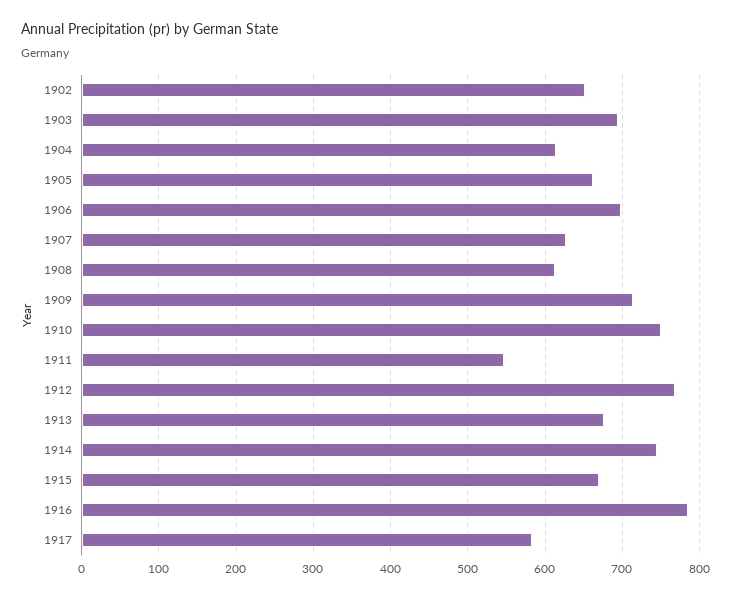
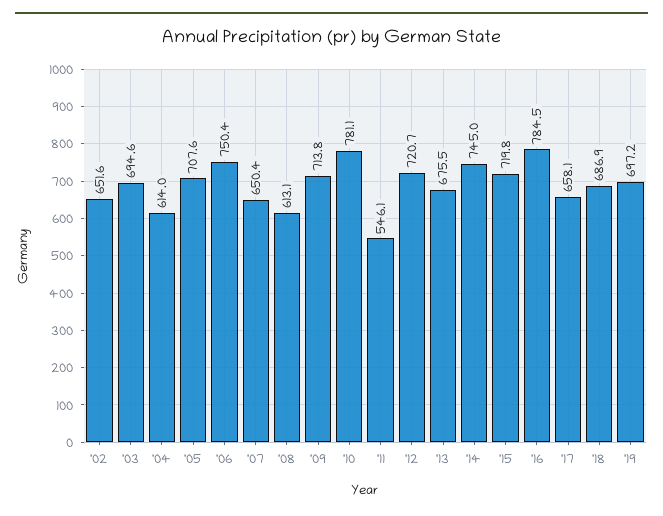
1905: 660 -> 707.6
1906: 700 -> 750.4
1907: 630 -> 650.4
1910: 750 -> 781.1
1912: 770 -> 720.7
1915: 670 -> 719.8
1917: 580 -> 658.1
'18: none -> 686.9
'19: none -> 697.2

